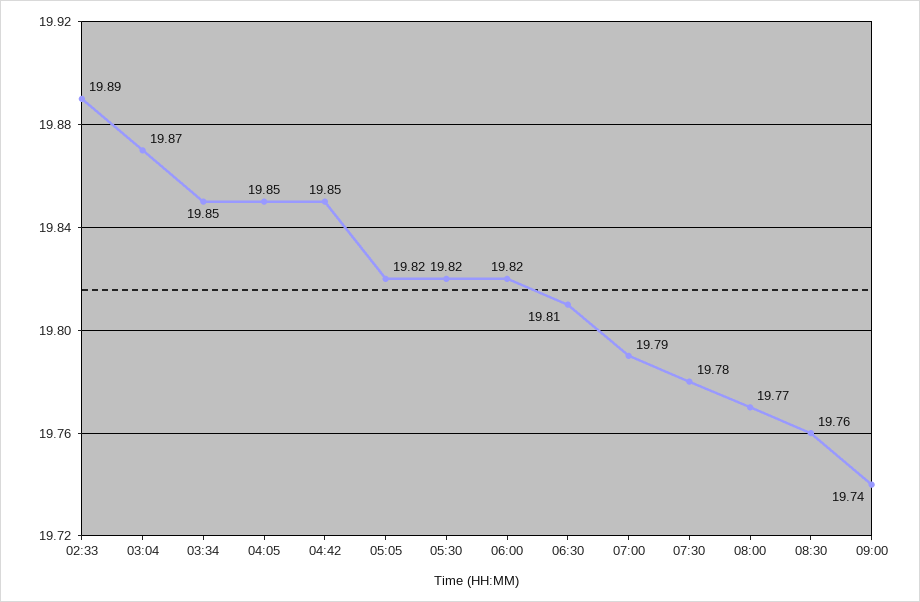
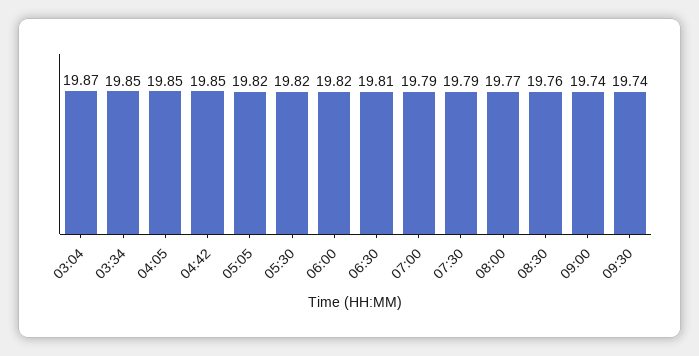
02:33: 19.89 -> none
07:30: 19.78 -> 19.79
09:30: none -> 19.74

